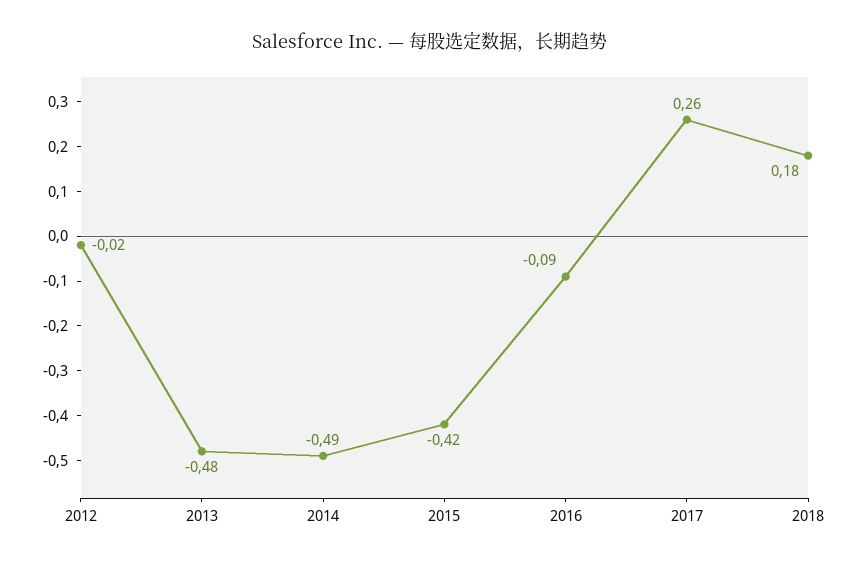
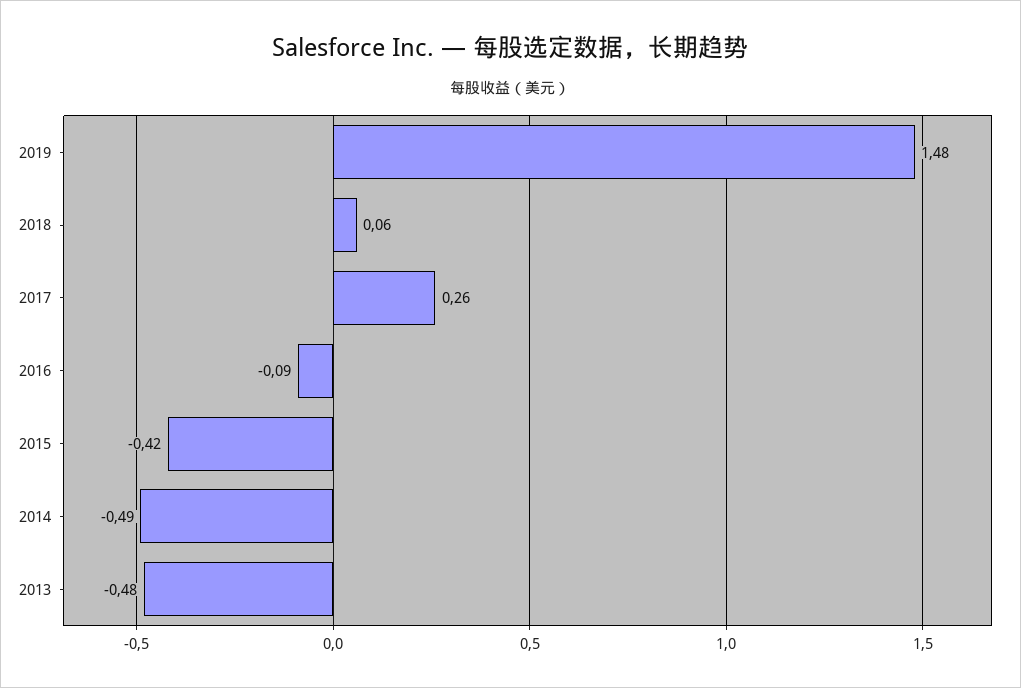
2012: -0.02 -> none
2018: 0.18 -> 0.06
2019: none -> 1.48

